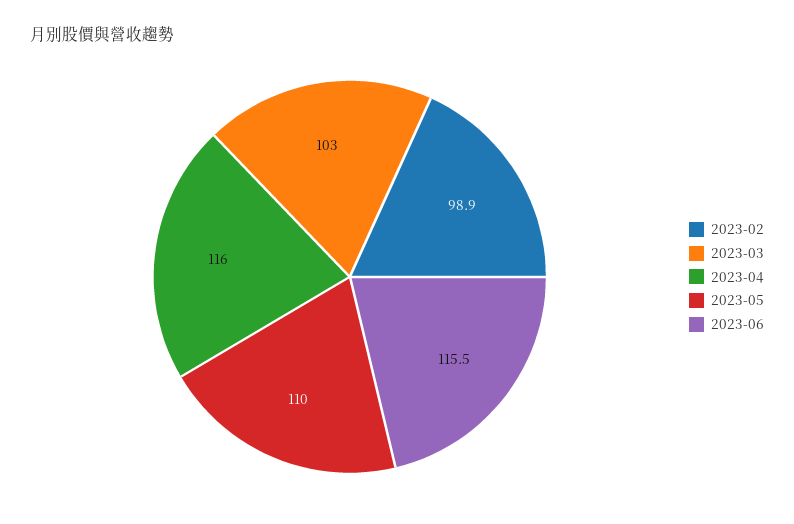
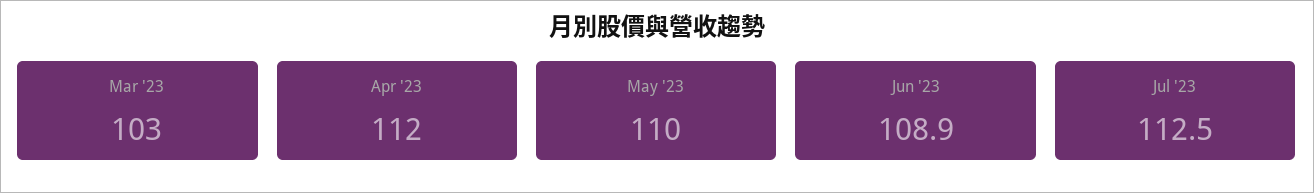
2023-02: 98.9 -> none
2023-04: 116 -> 112
2023-06: 115.5 -> 108.9
Jul '23: none -> 112.5

